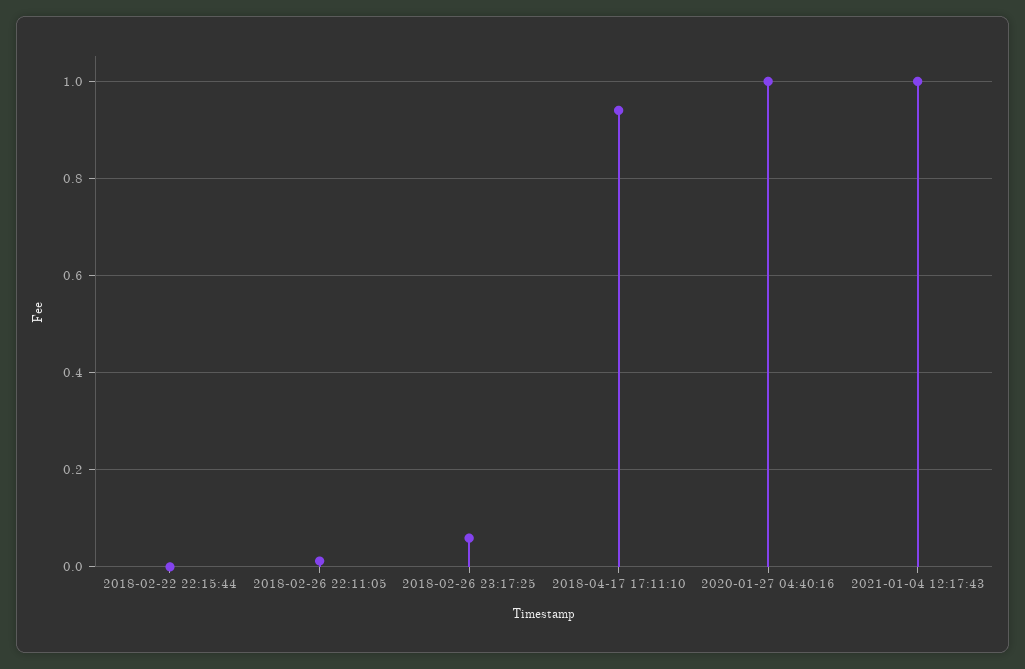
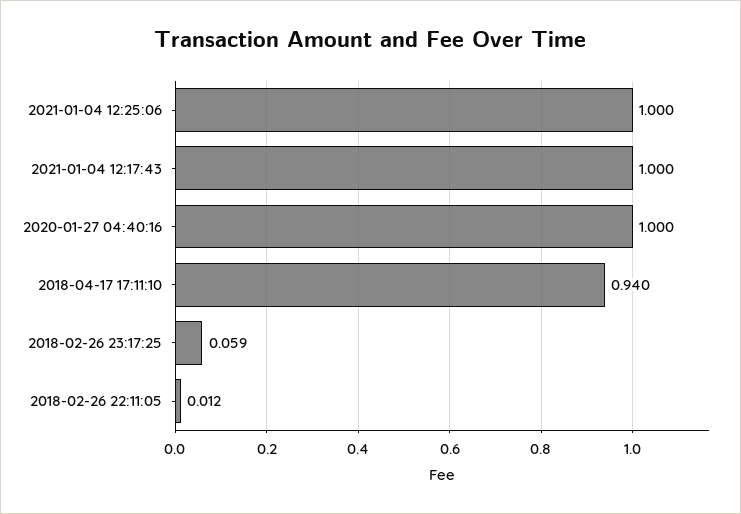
2018-02-22 22:15:44: 0 -> none
2021-01-04 12:25:06: none -> 1

